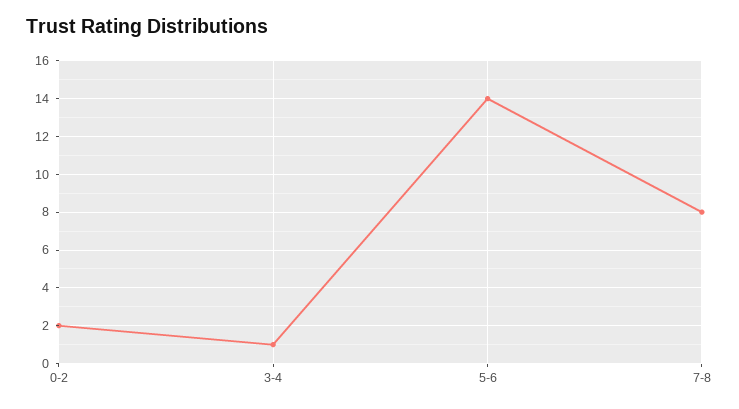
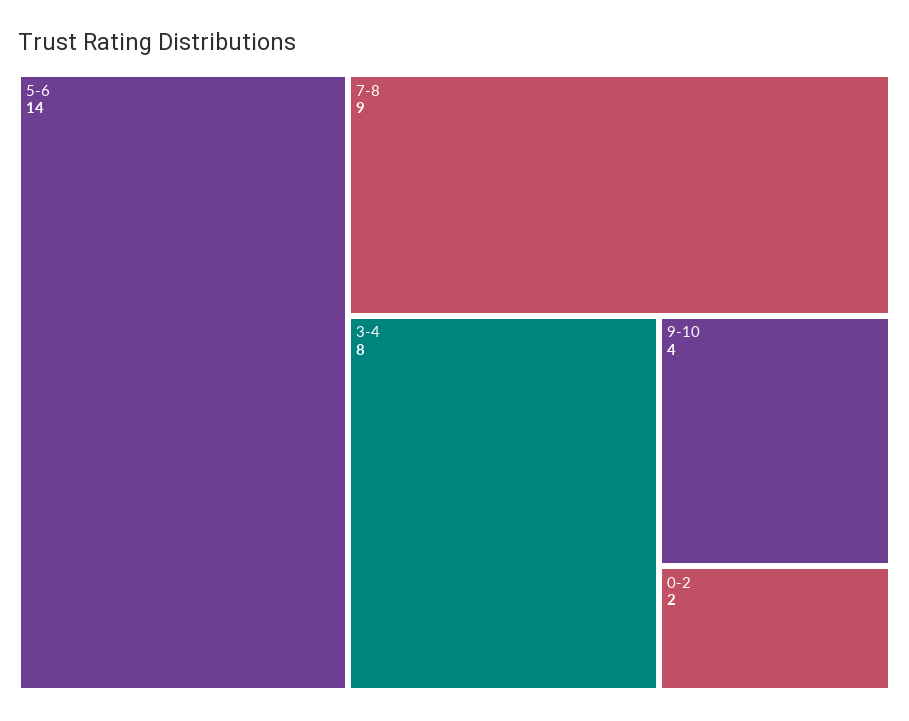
3-4: 1 -> 8
7-8: 8 -> 9
9-10: none -> 4

